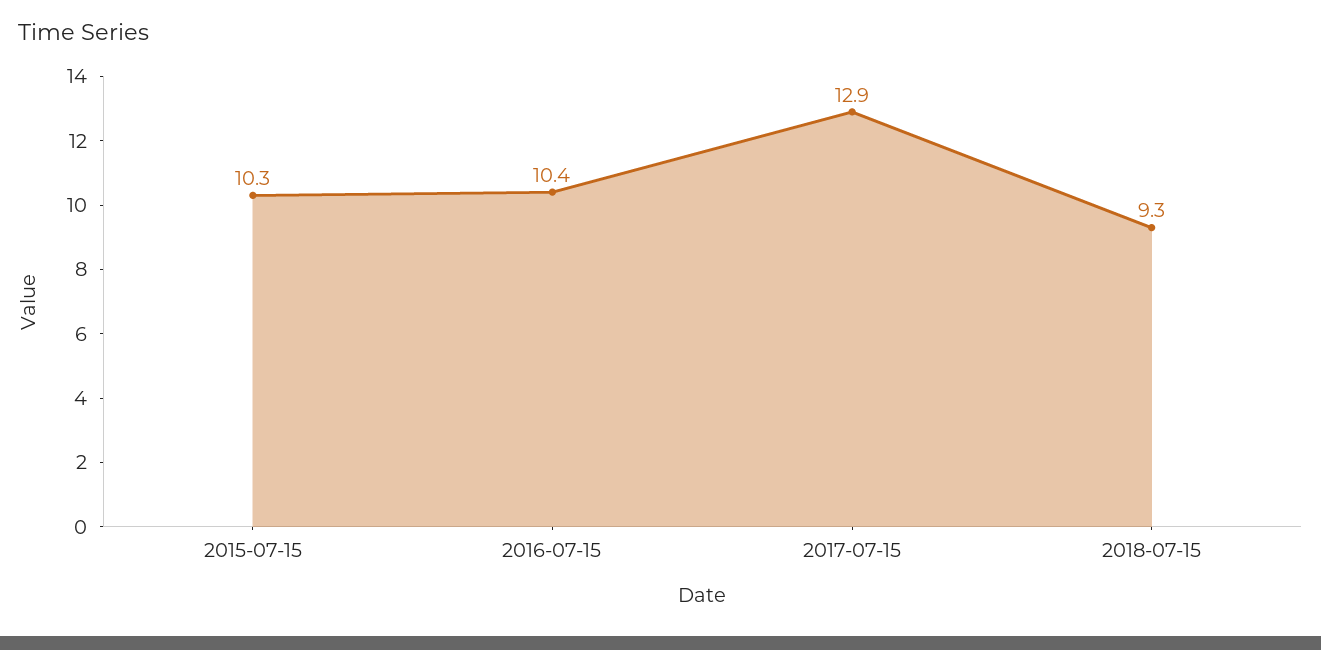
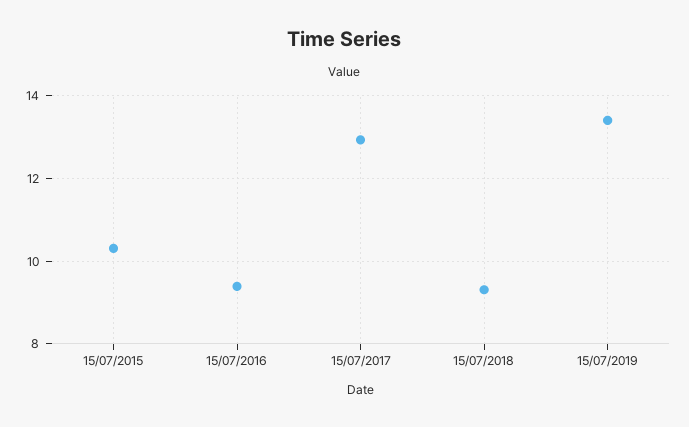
2016-07-15: 10.4 -> 9.4
15/07/2019: none -> 13.4

